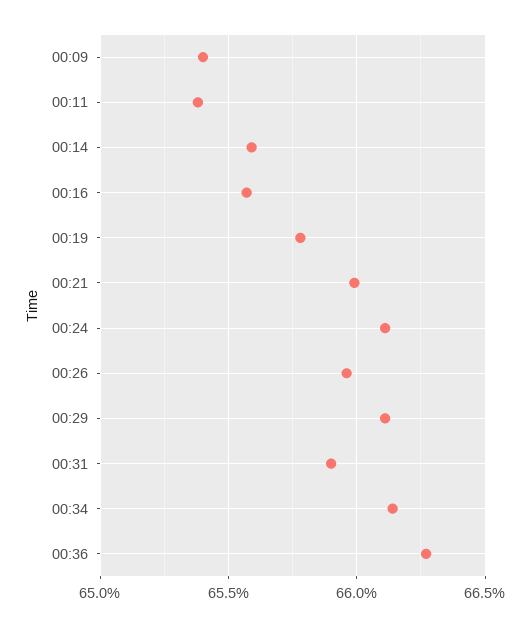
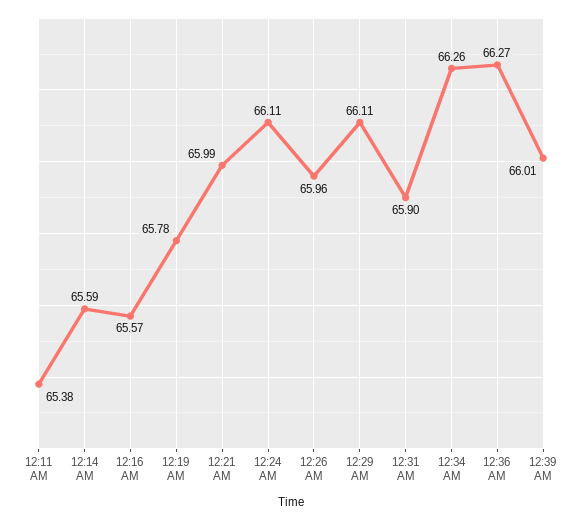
00:09: 65.4 -> none
00:34: 66.15 -> 66.26
12:39 AM: none -> 66.01

